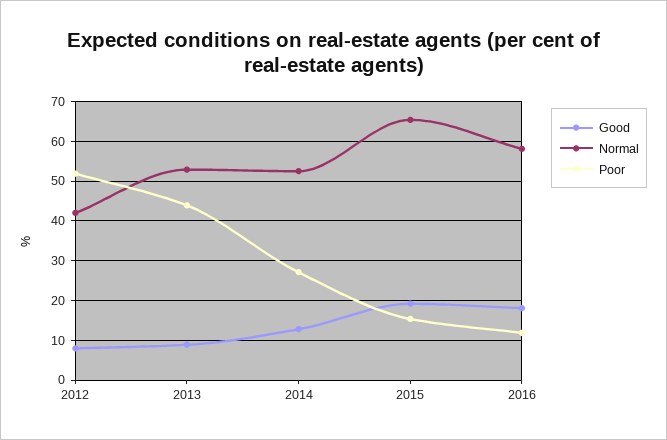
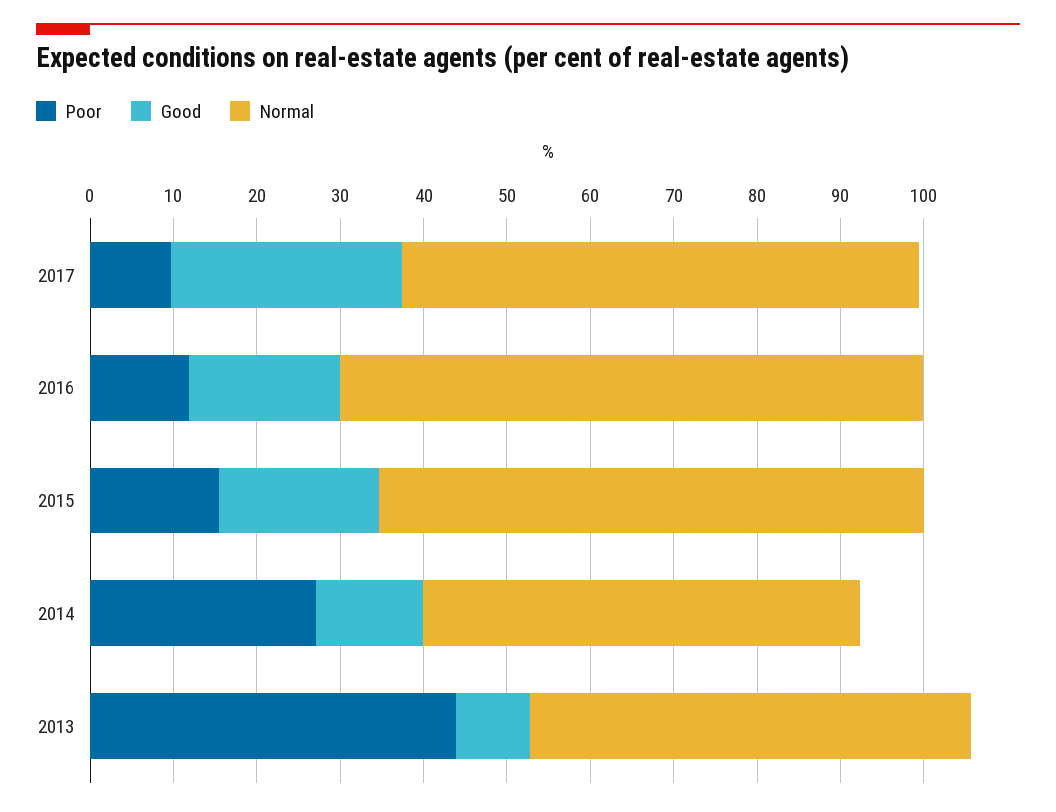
Good, 2012: 8 -> none
Normal, 2012: 42 -> none
Poor, 2012: 52 -> none
Normal, 2016: 58 -> 70
Poor, 2017: none -> 10
Good, 2017: none -> 28
Normal, 2017: none -> 62

